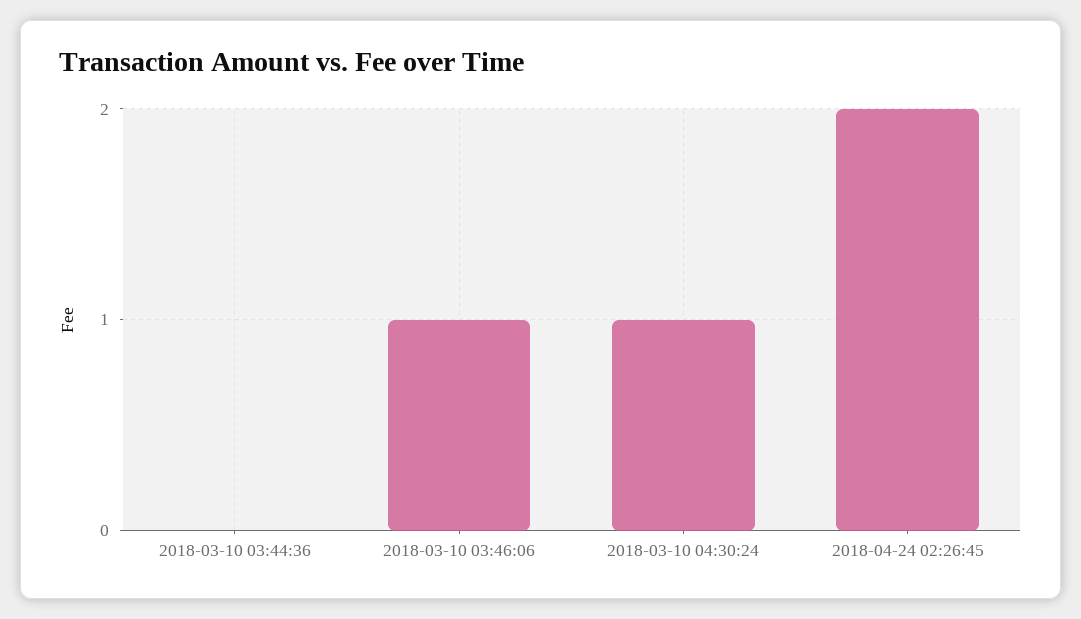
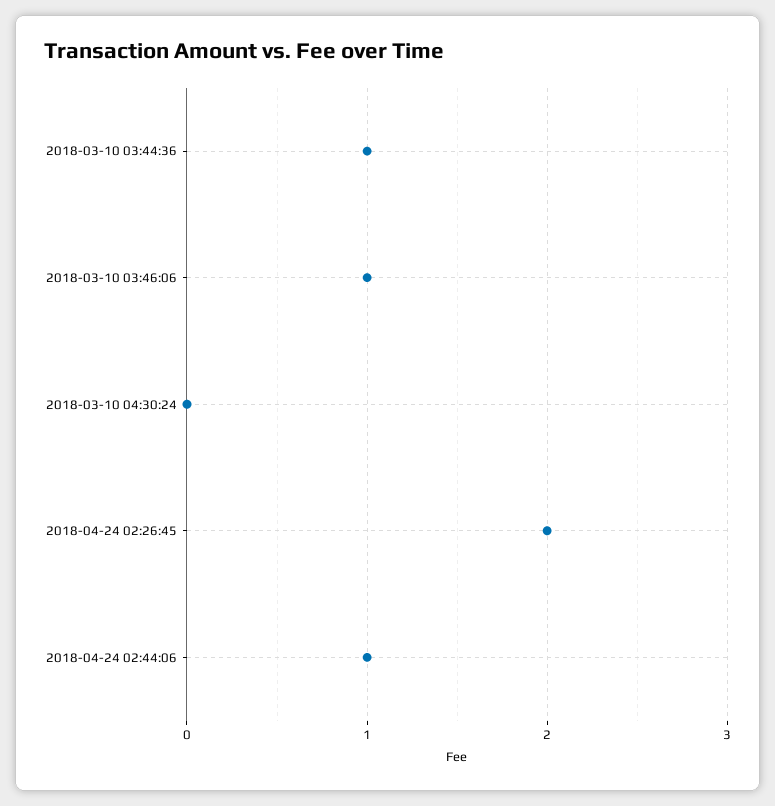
2018-03-10 03:44:36: 0 -> 1
2018-03-10 04:30:24: 1 -> 0
2018-04-24 02:44:06: none -> 1

